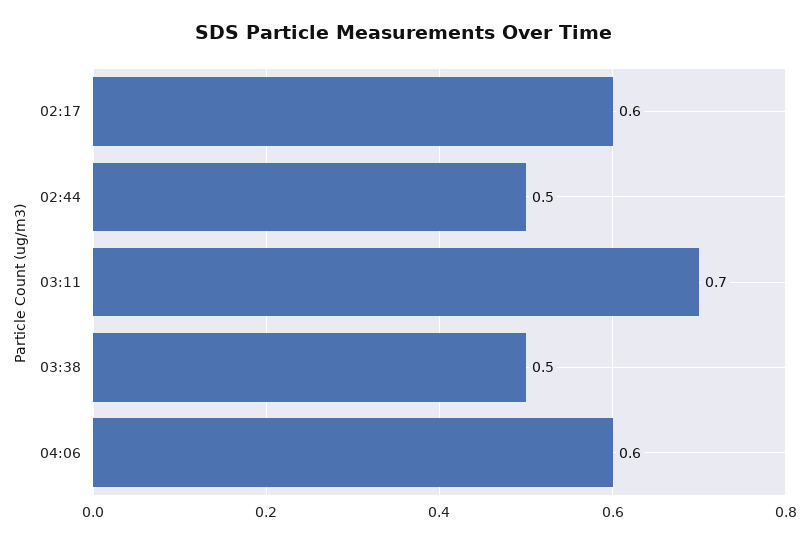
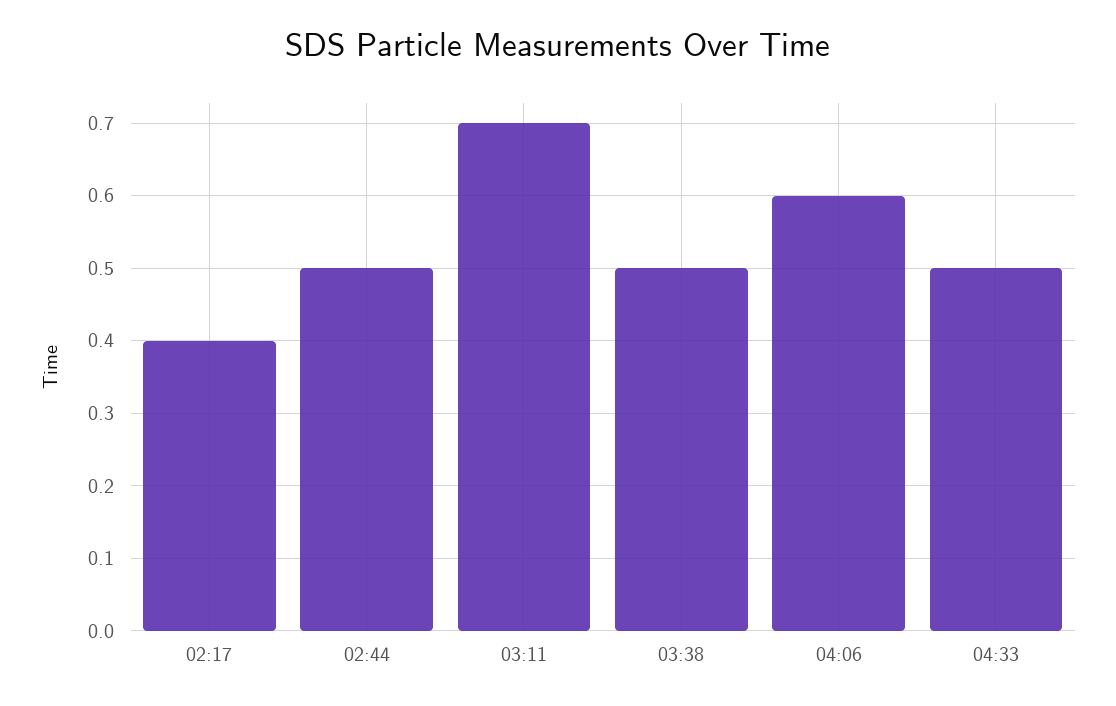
02:17: 0.6 -> 0.4
04:33: none -> 0.5

